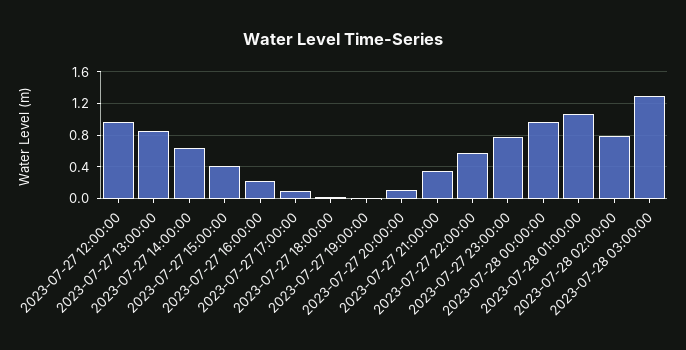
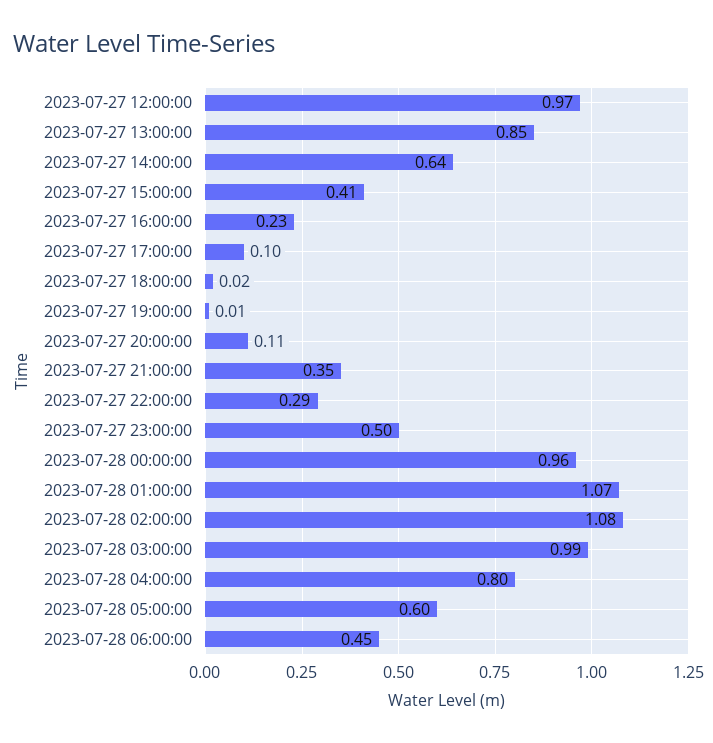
2023-07-27 22:00:00: 0.6 -> 0.29
2023-07-27 23:00:00: 0.8 -> 0.5
2023-07-28 02:00:00: 0.8 -> 1.08
2023-07-28 03:00:00: 1.3 -> 0.99
2023-07-28 04:00:00: none -> 0.8
2023-07-28 05:00:00: none -> 0.6
2023-07-28 06:00:00: none -> 0.45

